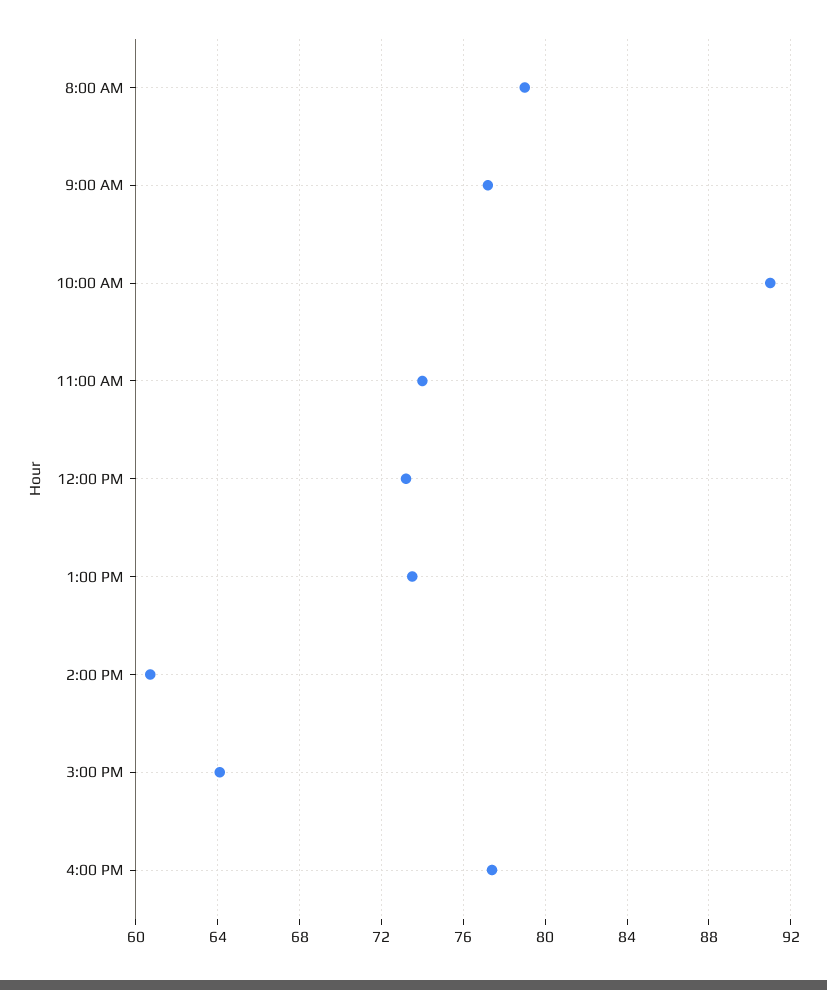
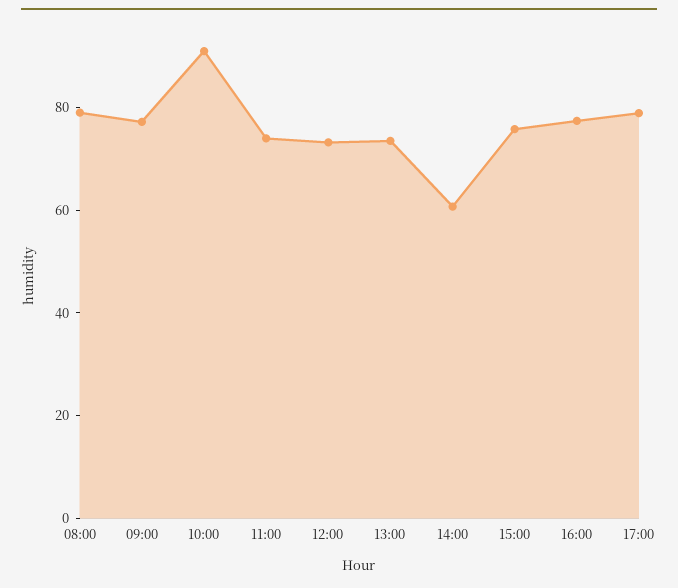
3:00 PM: 64 -> 75
17:00: none -> 80

